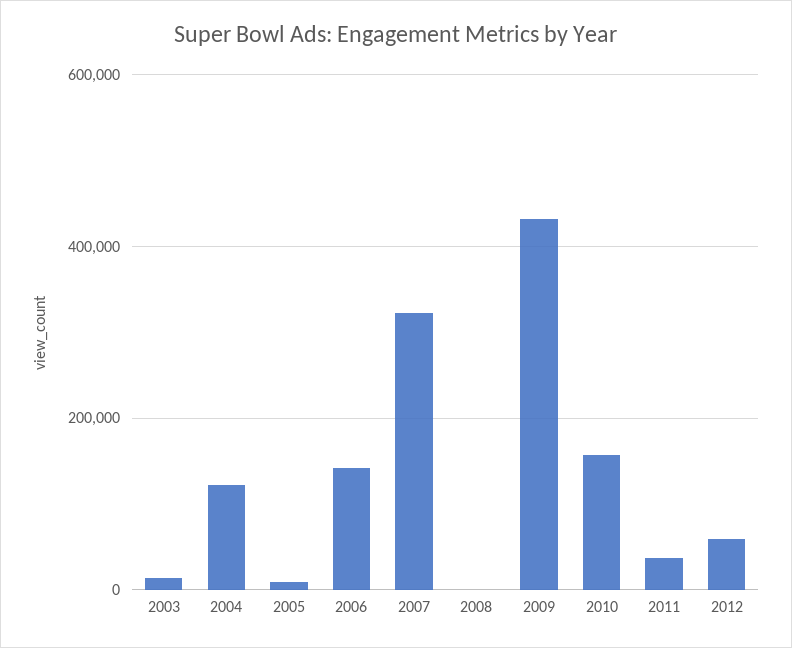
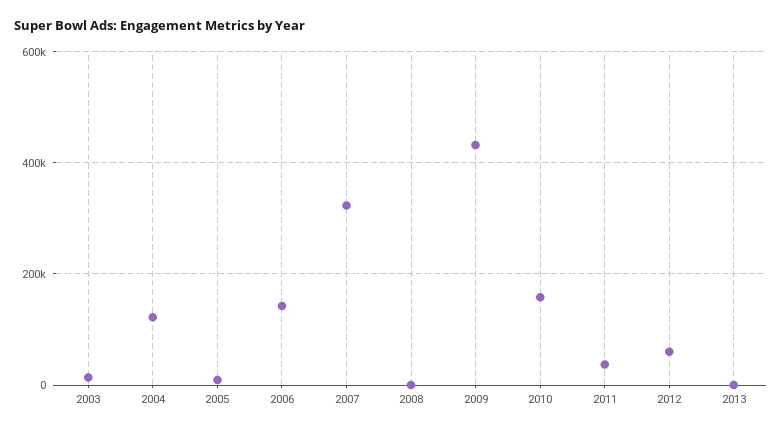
2013: none -> 0

